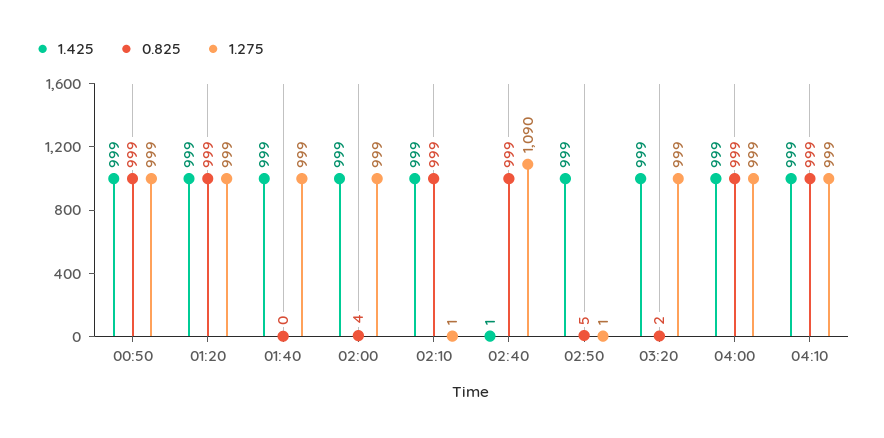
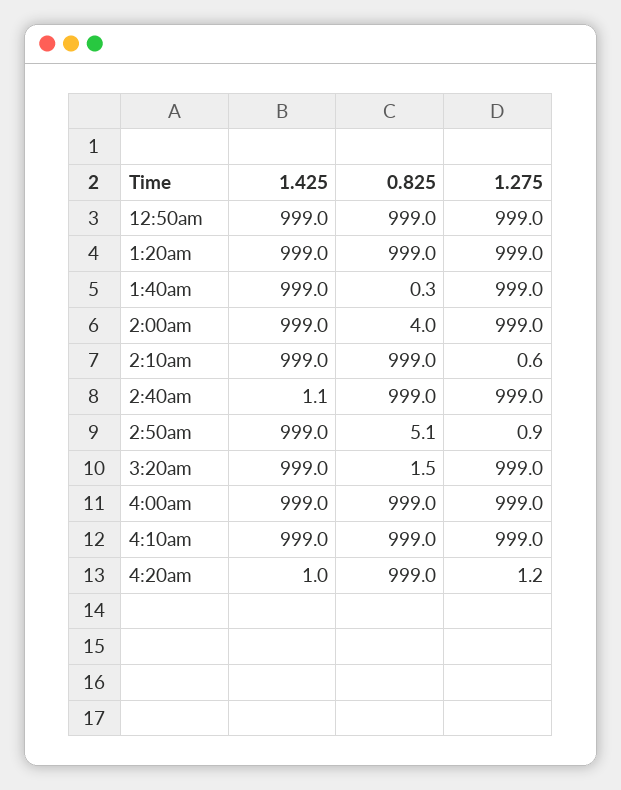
1.275, 02:40: 1090 -> 999
1.425, 4:20am: none -> 1
0.825, 4:20am: none -> 999
1.275, 4:20am: none -> 1.2

